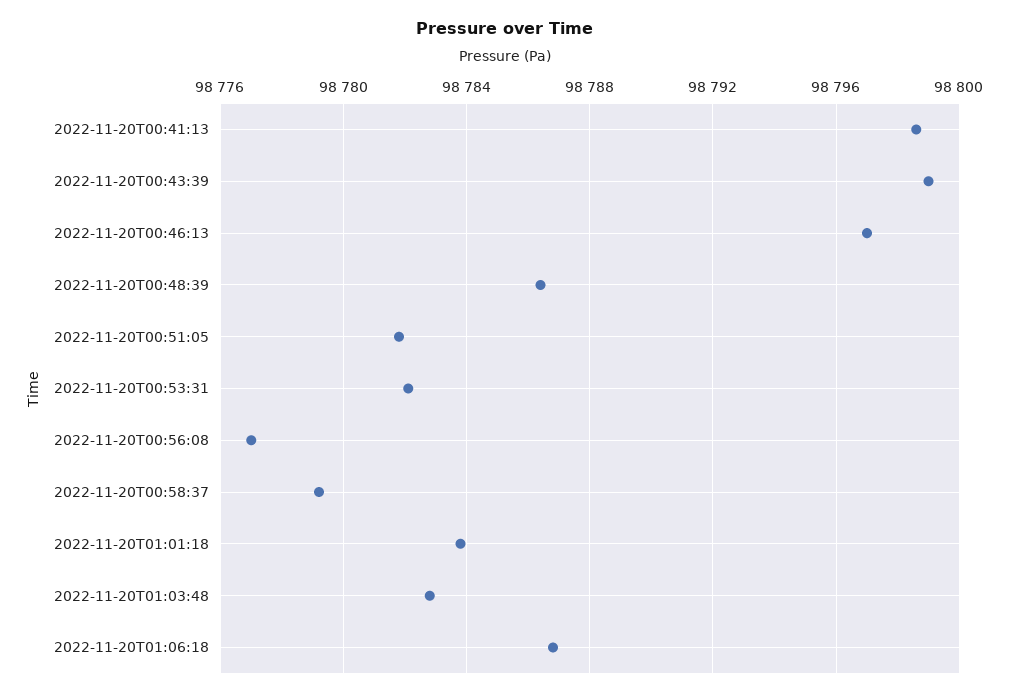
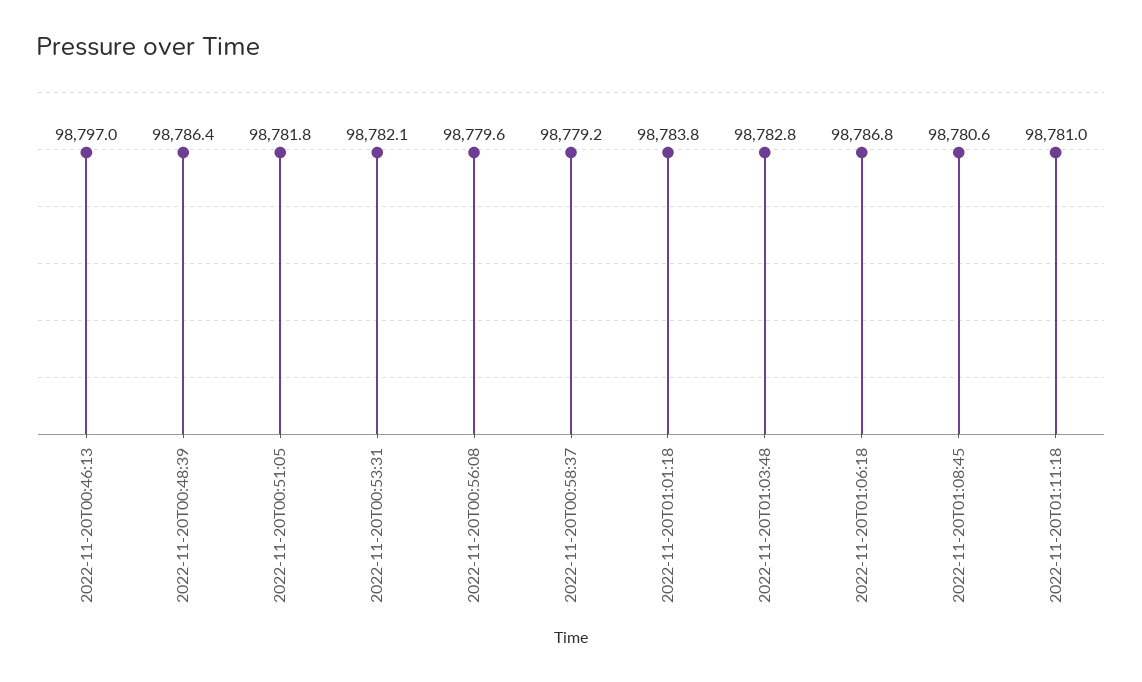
2022-11-20T00:41:13: 98798.5 -> none
2022-11-20T00:43:39: 98799 -> none
2022-11-20T00:56:08: 98777 -> 98779.6
2022-11-20T01:08:45: none -> 98780.6
2022-11-20T01:11:18: none -> 98781

